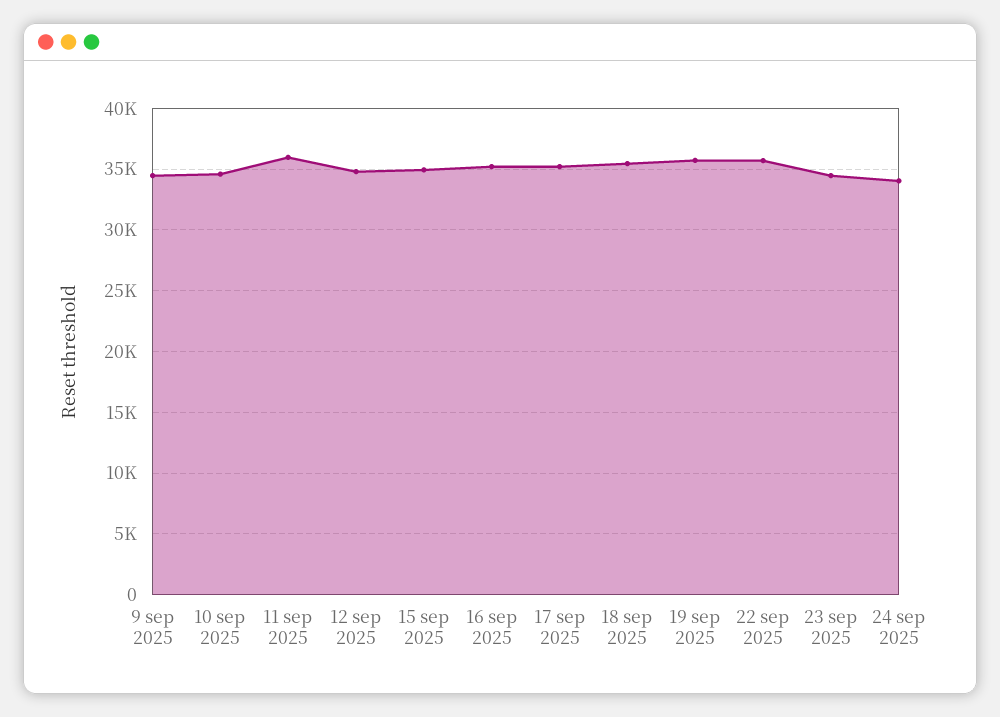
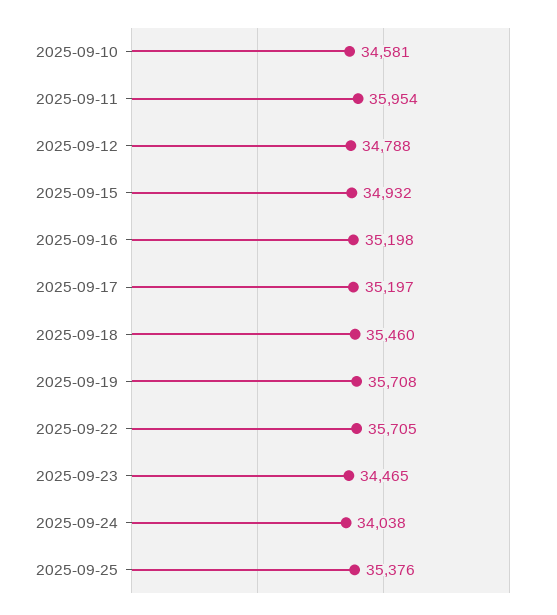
9 sep 2025: 34500 -> none
2025-09-25: none -> 35376

